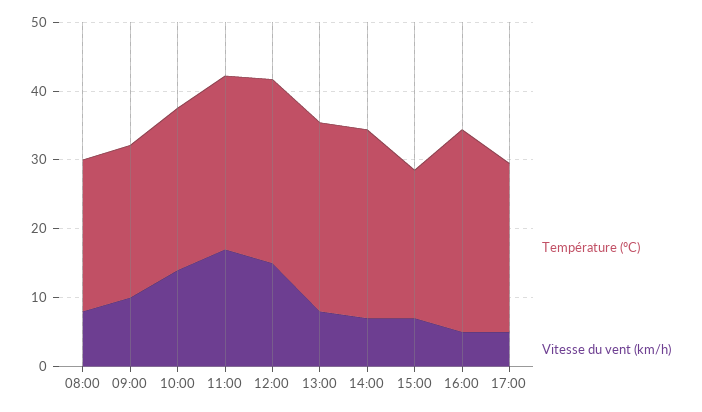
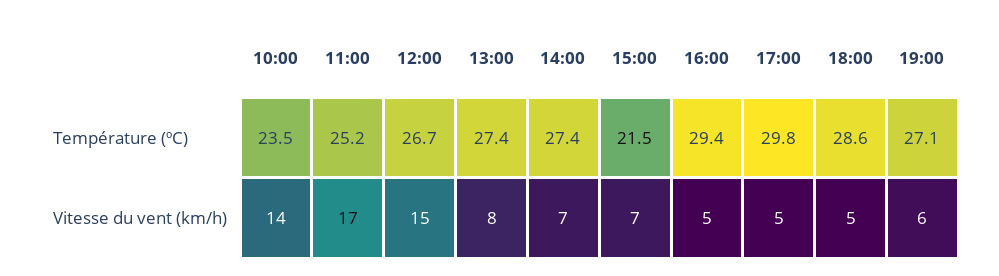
Température (ºC), 08:00: 22 -> none
Vitesse du vent (km/h), 08:00: 8 -> none
Température (ºC), 09:00: 22 -> none
Vitesse du vent (km/h), 09:00: 10 -> none
Température (ºC), 17:00: 24 -> 29.8
Température (ºC), 18:00: none -> 28.6
Température (ºC), 19:00: none -> 27.1
Vitesse du vent (km/h), 18:00: none -> 5
Vitesse du vent (km/h), 19:00: none -> 6

